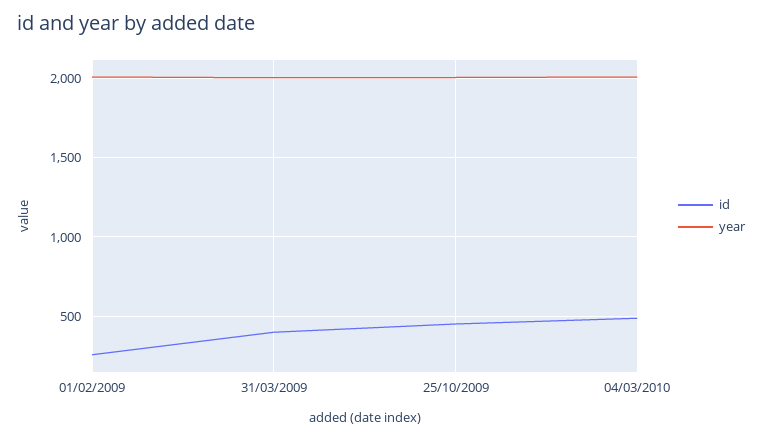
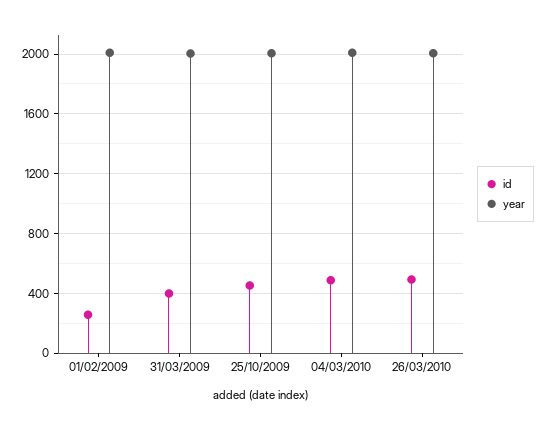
id, 26/03/2010: none -> 500
year, 26/03/2010: none -> 2000

